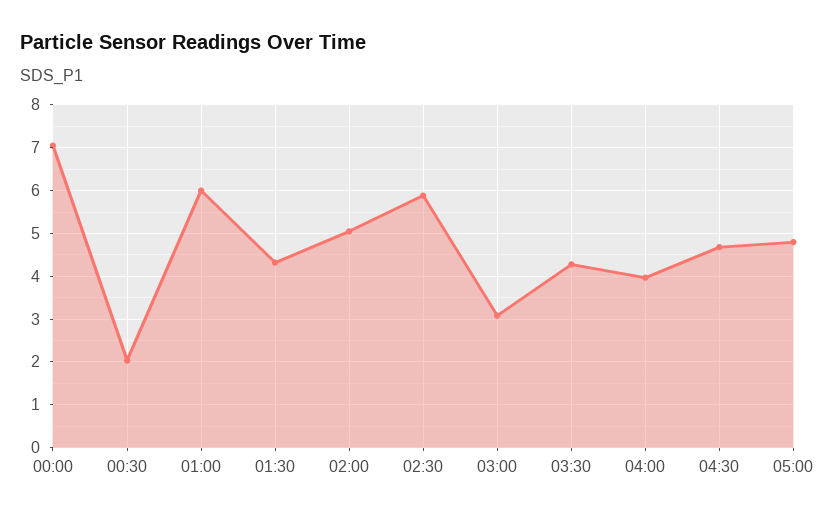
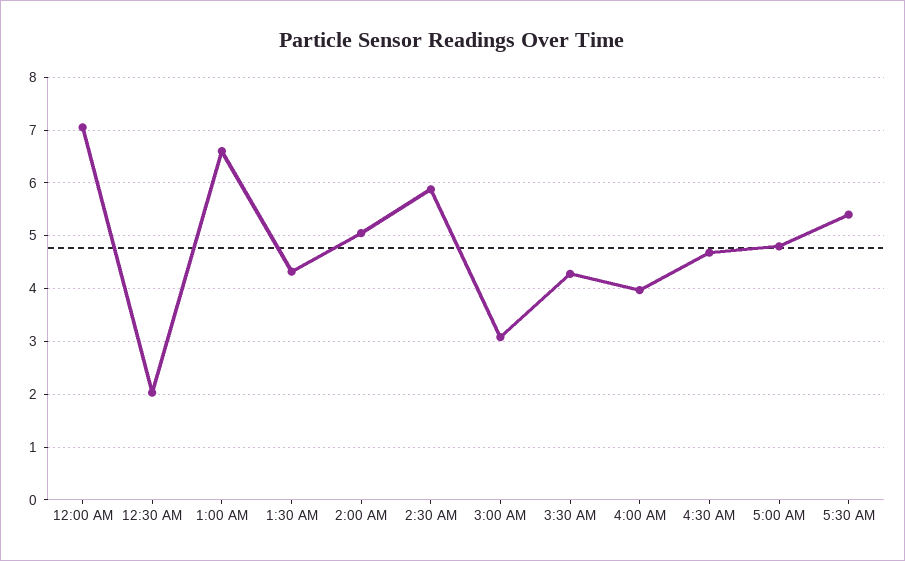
01:00: 6 -> 6.6
5:30 AM: none -> 5.4

